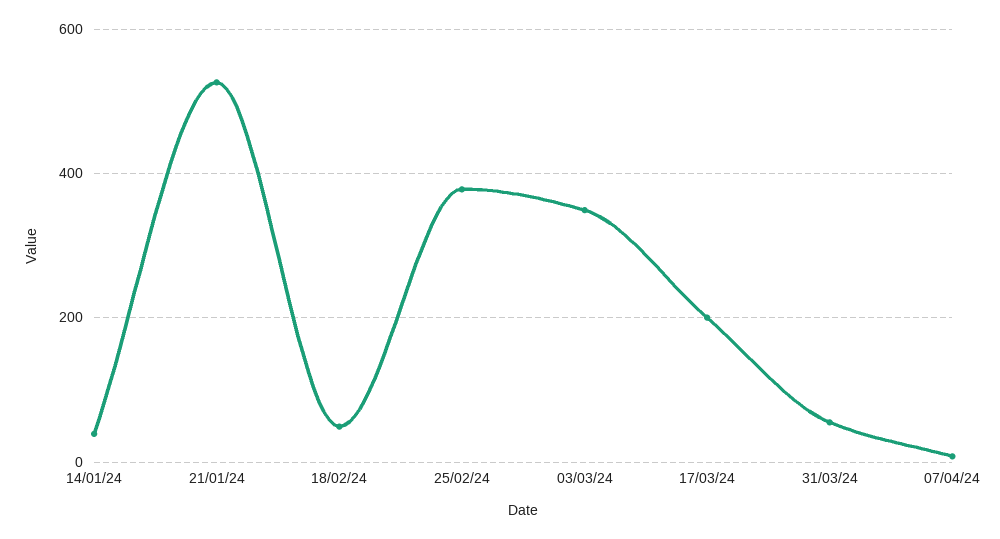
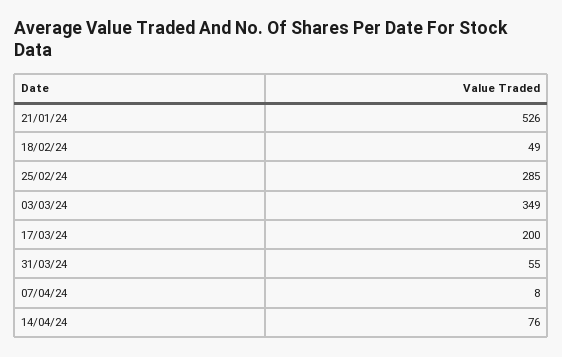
14/01/24: 40 -> none
25/02/24: 380 -> 285
14/04/24: none -> 76

